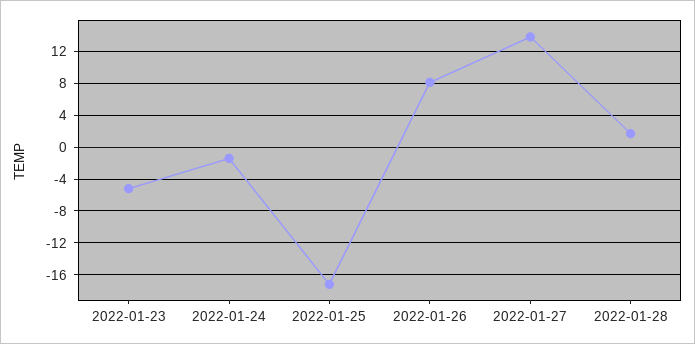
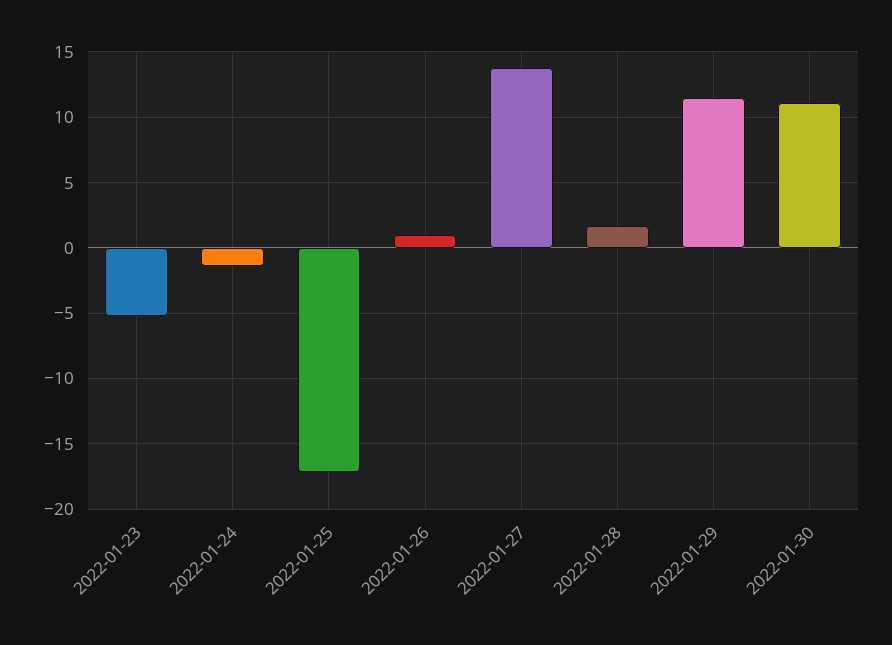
2022-01-26: 8 -> 1
2022-01-29: none -> 11.5
2022-01-30: none -> 11

